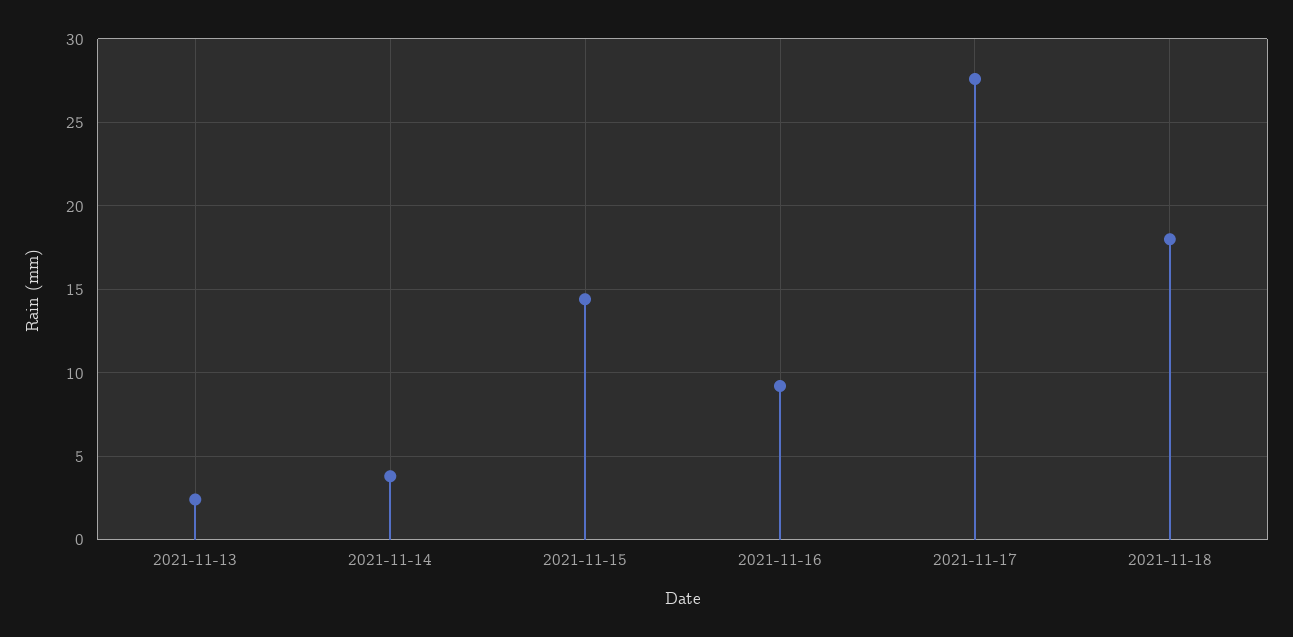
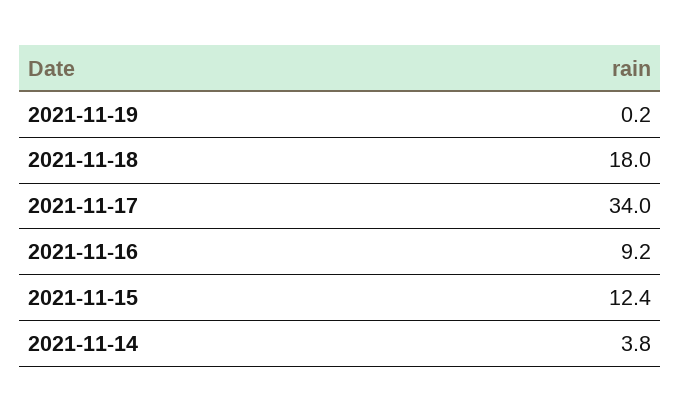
2021-11-13: 2.5 -> none
2021-11-15: 14.5 -> 12.4
2021-11-17: 27.5 -> 34
2021-11-19: none -> 0.2

